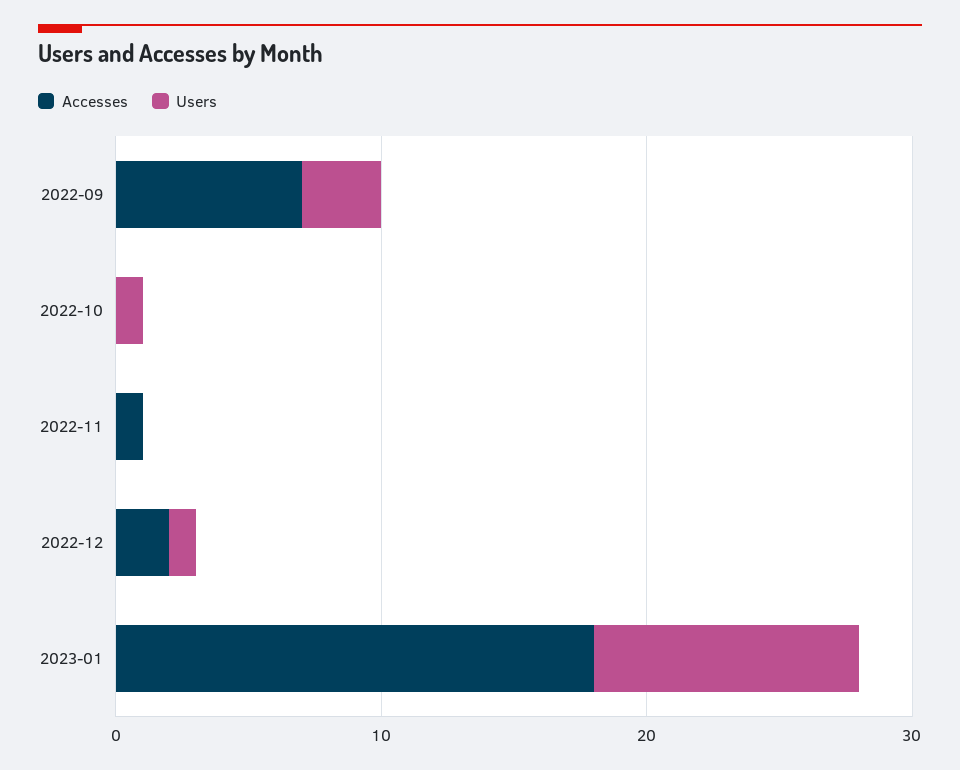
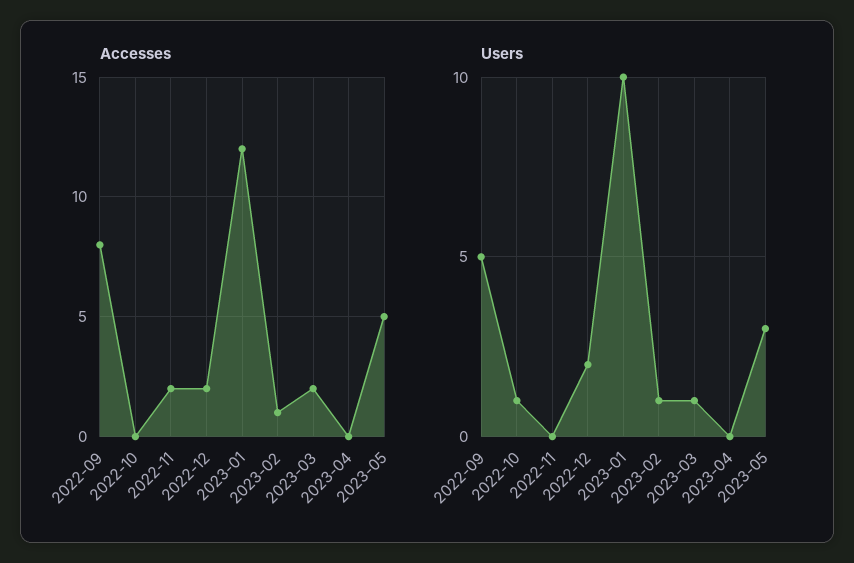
Accesses, 2022-09: 7 -> 8
Users, 2022-09: 3 -> 5
Accesses, 2022-11: 1 -> 2
Users, 2022-12: 1 -> 2
Accesses, 2023-01: 18 -> 12
Accesses, 2023-02: none -> 1
Accesses, 2023-03: none -> 2
Accesses, 2023-04: none -> 0
Accesses, 2023-05: none -> 5
Users, 2023-02: none -> 1
Users, 2023-03: none -> 1
Users, 2023-04: none -> 0
Users, 2023-05: none -> 3

